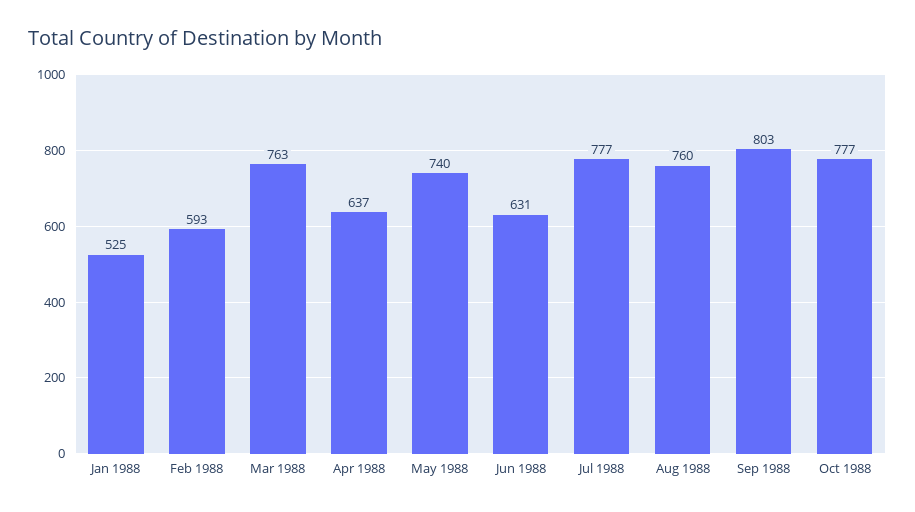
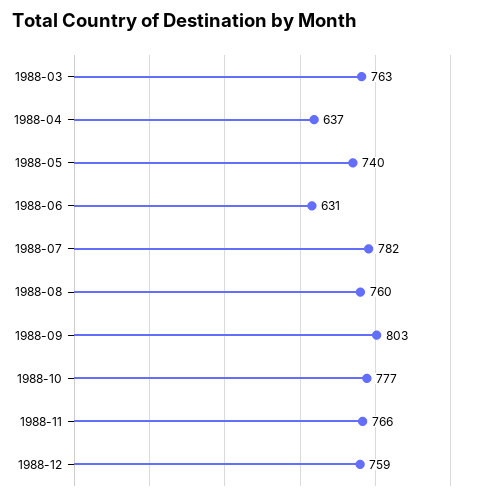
Jan 1988: 525 -> none
Feb 1988: 593 -> none
Jul 1988: 777 -> 782
1988-11: none -> 766
1988-12: none -> 759

